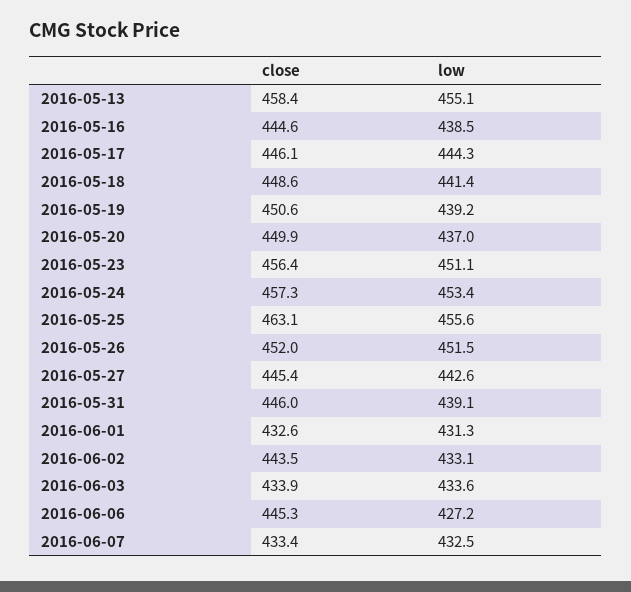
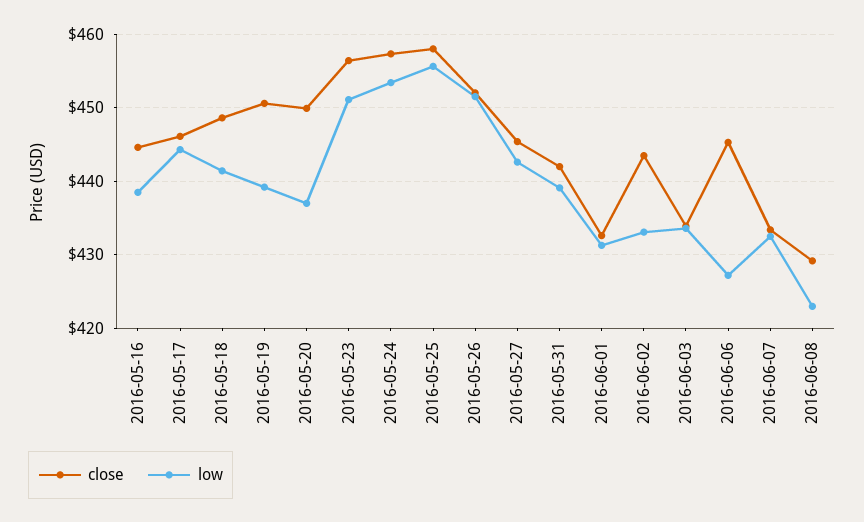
close, 2016-05-13: 458.4 -> none
low, 2016-05-13: 455.1 -> none
close, 2016-05-25: 463.1 -> 458
close, 2016-05-31: 446 -> 442
close, 2016-06-08: none -> 429
low, 2016-06-08: none -> 423

